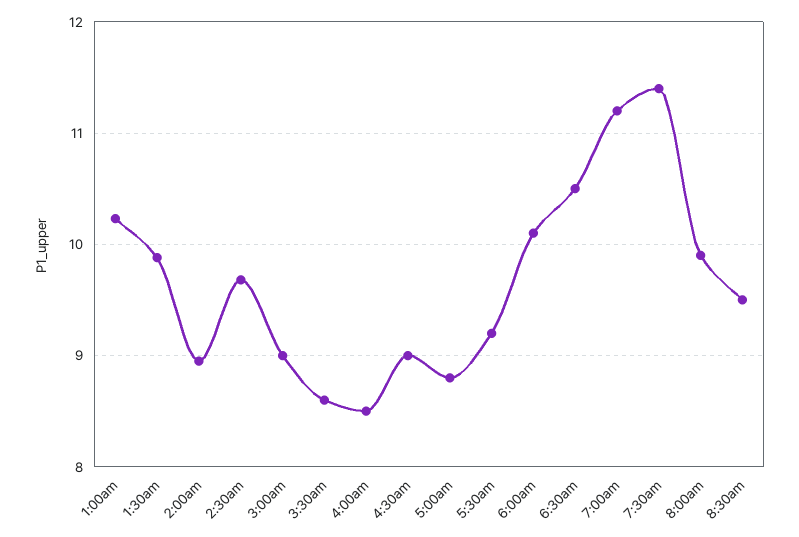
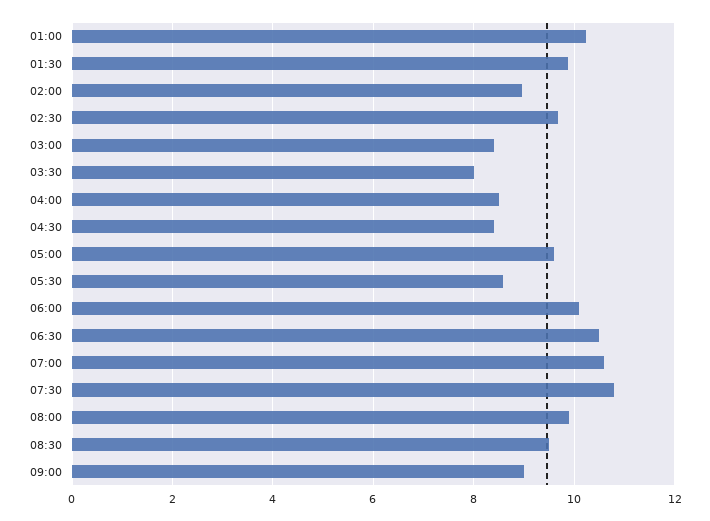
3:00am: 9 -> 8.4
3:30am: 8.6 -> 8
4:30am: 9 -> 8.4
5:00am: 8.8 -> 9.6
5:30am: 9.2 -> 8.6
7:00am: 11.2 -> 10.6
7:30am: 11.4 -> 10.8
09:00: none -> 9

